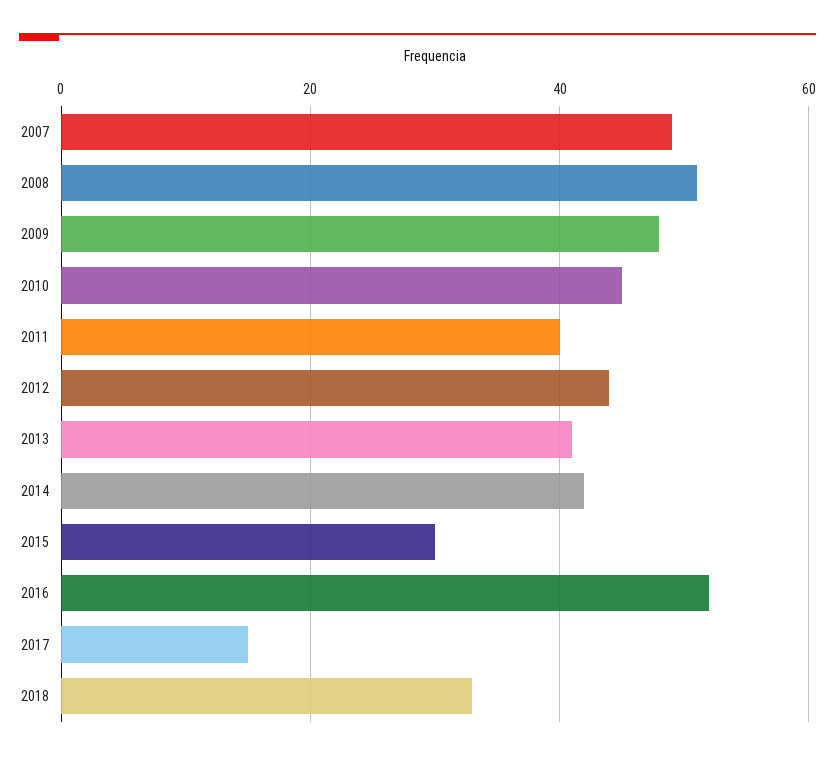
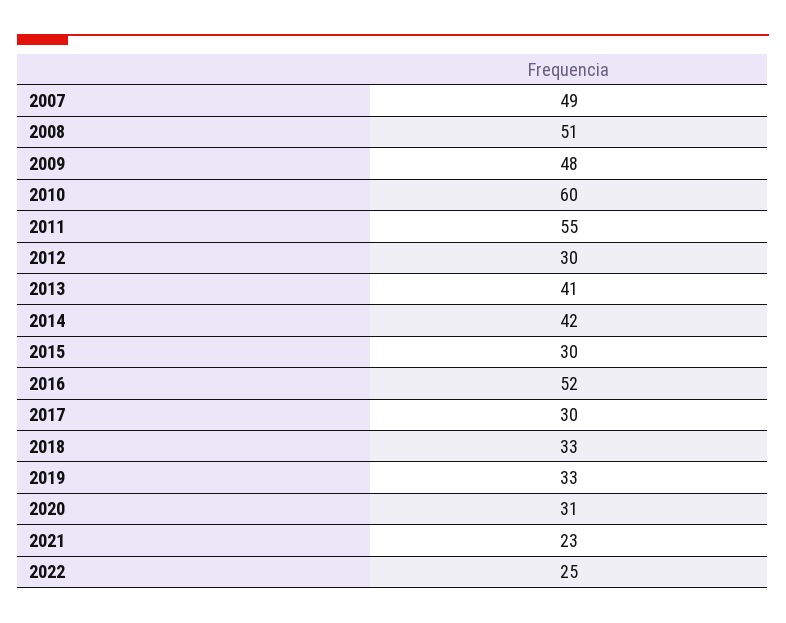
2010: 45 -> 60
2011: 40 -> 55
2012: 45 -> 30
2017: 15 -> 30
2019: none -> 33
2020: none -> 31
2021: none -> 23
2022: none -> 25

